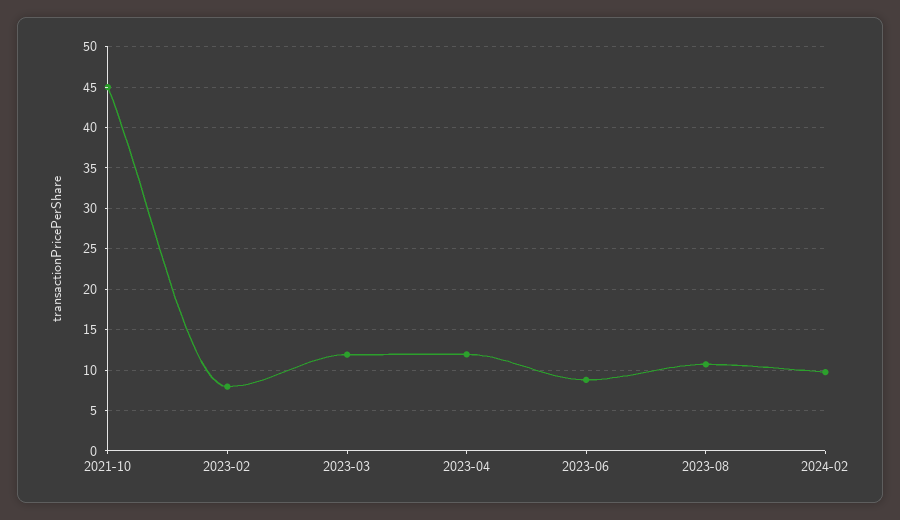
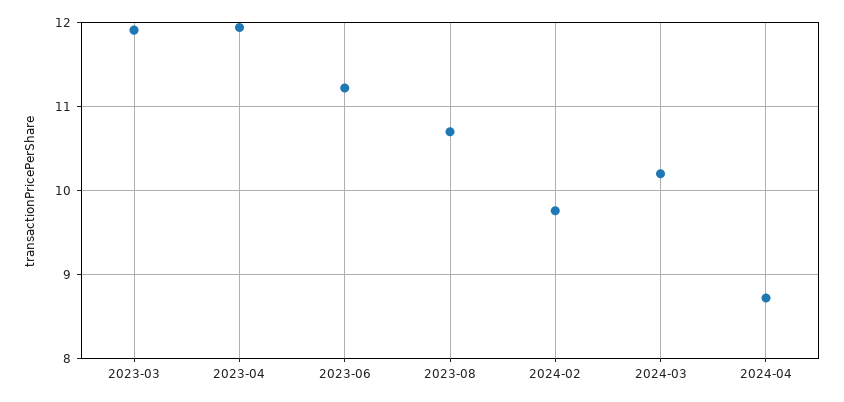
2021-10: 45 -> none
2023-02: 8 -> none
2023-06: 9 -> 11.2
2024-03: none -> 10.2
2024-04: none -> 8.7

